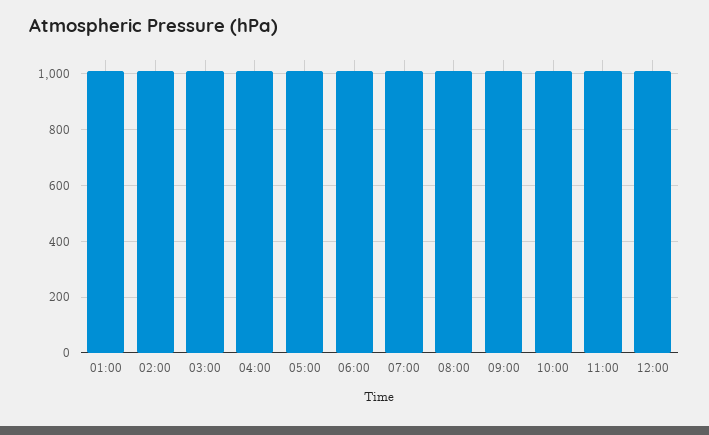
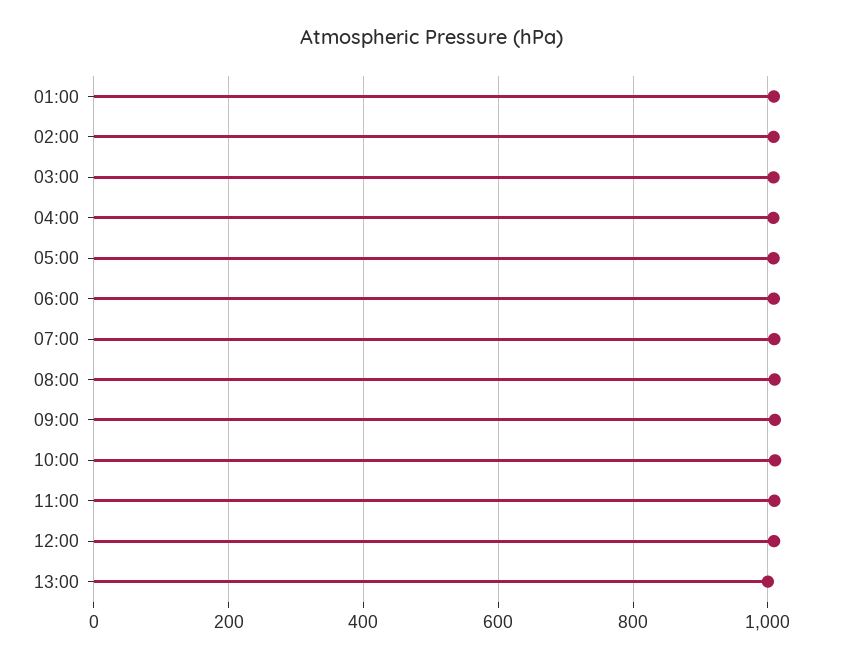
13:00: none -> 1000

